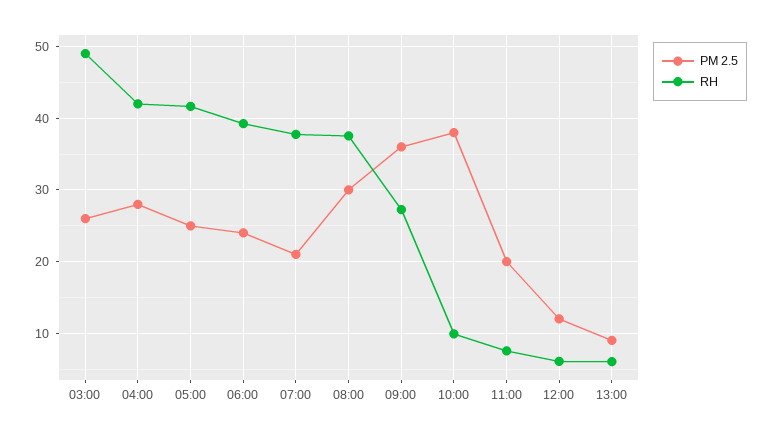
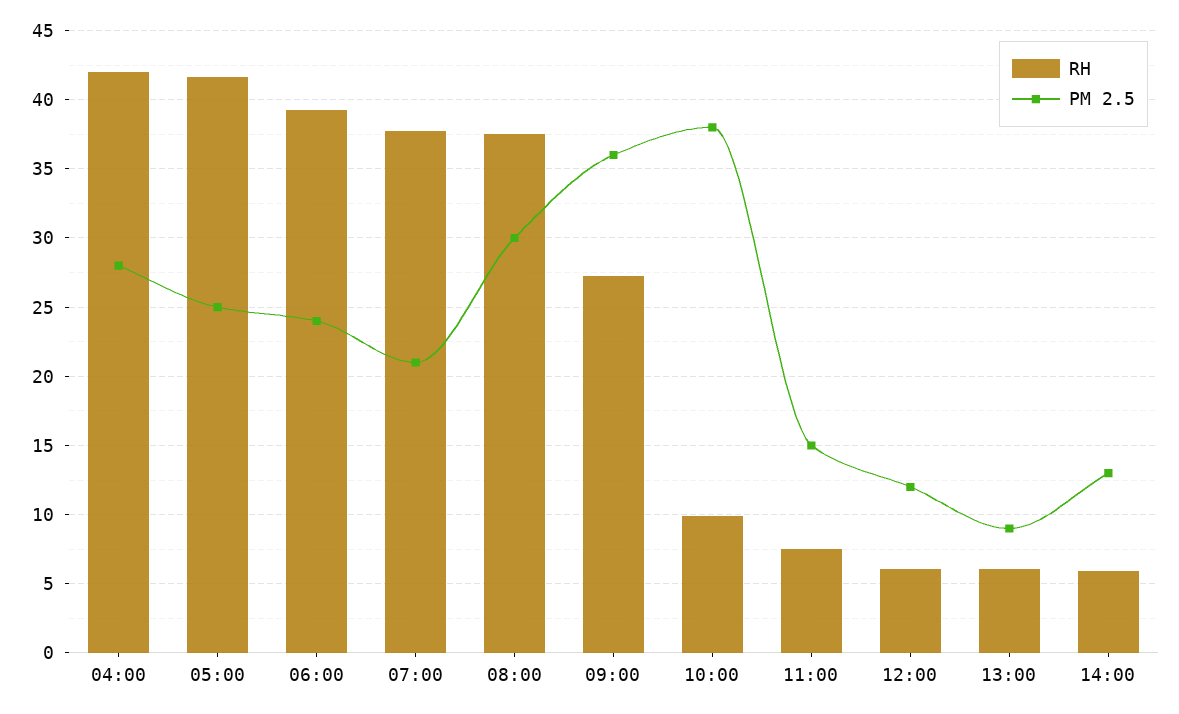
PM 2.5, 03:00: 26 -> none
RH, 03:00: 49 -> none
PM 2.5, 11:00: 20 -> 15
RH, 14:00: none -> 6
PM 2.5, 14:00: none -> 13

